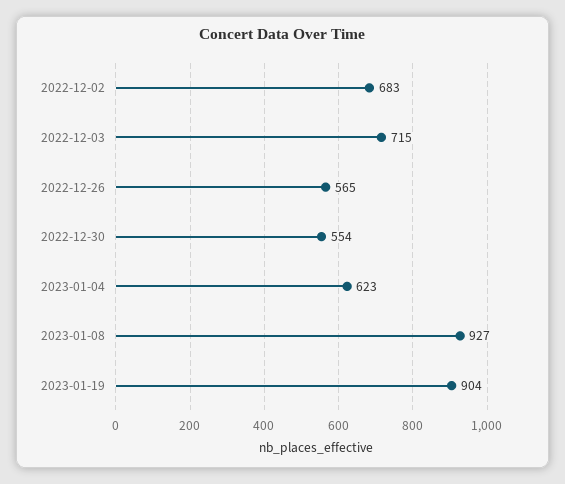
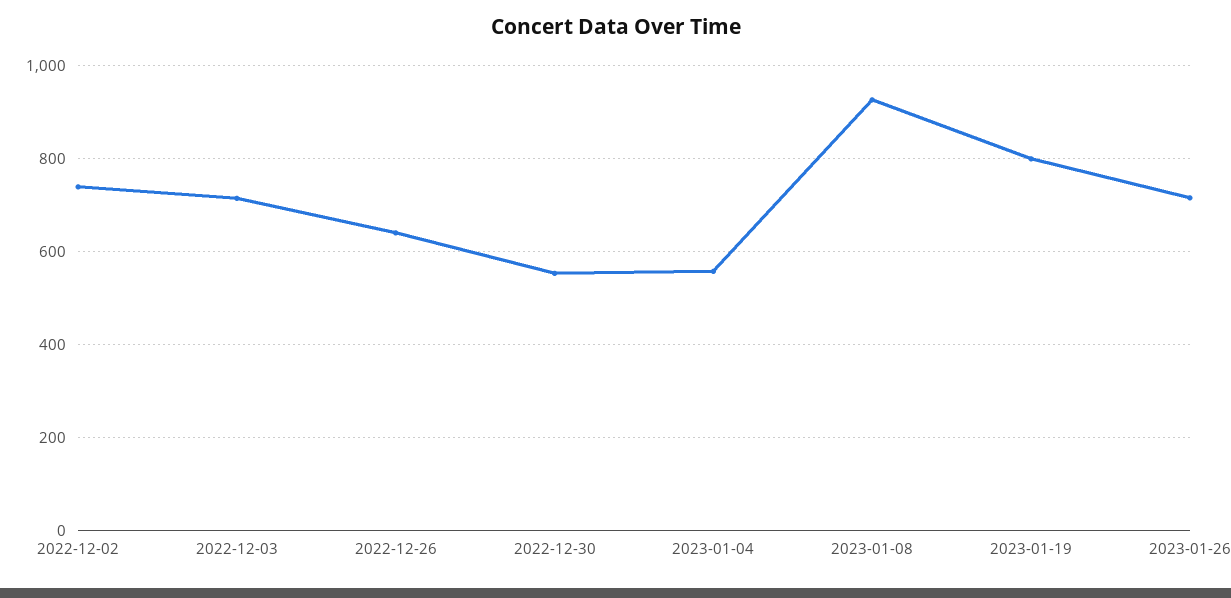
2022-12-02: 683 -> 740
2022-12-26: 565 -> 640
2023-01-04: 623 -> 560
2023-01-19: 904 -> 800
2023-01-26: none -> 720

